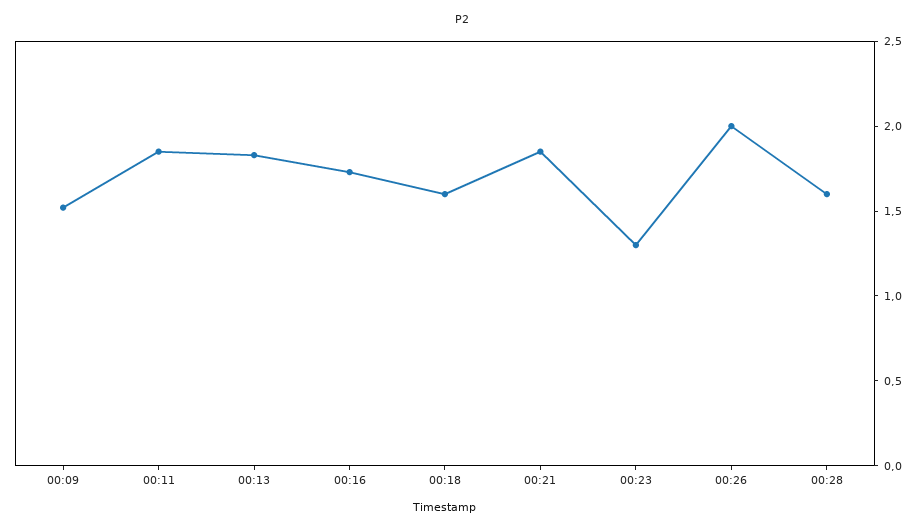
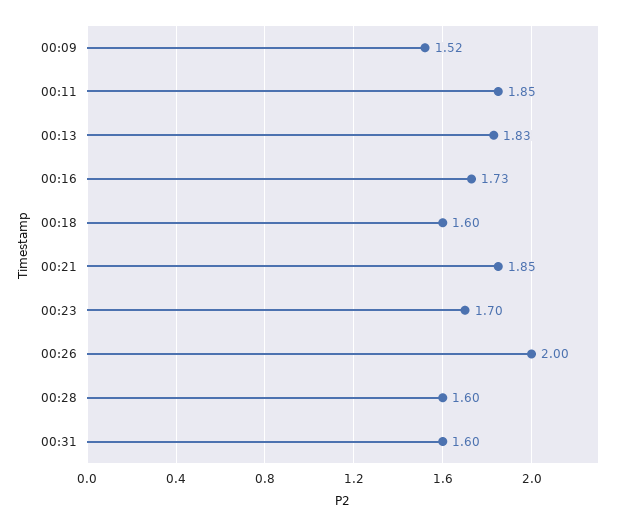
00:23: 1.3 -> 1.7
00:31: none -> 1.6

